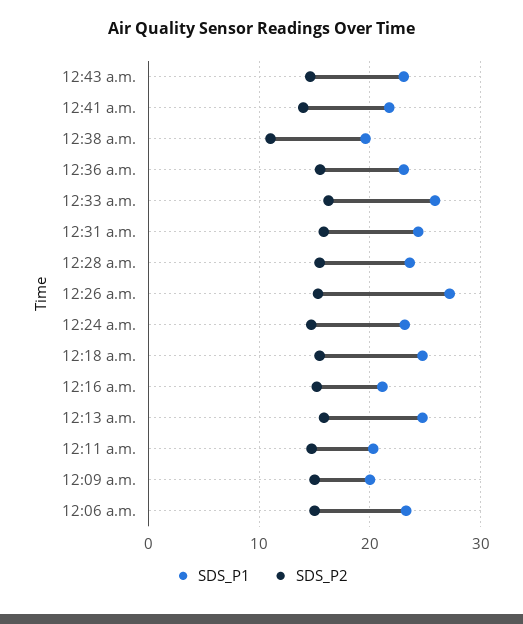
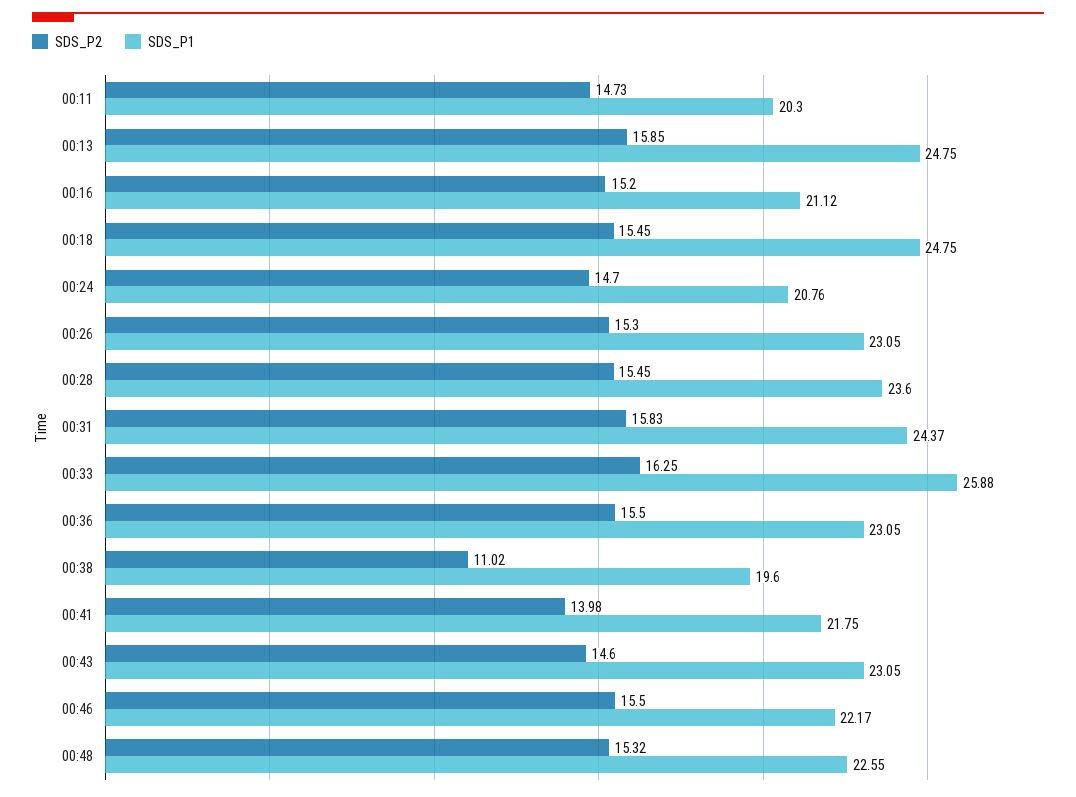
SDS_P1, 12:26 a.m.: 27 -> 23.05
SDS_P1, 12:24 a.m.: 23 -> 20.76
SDS_P1, 12:09 a.m.: 20 -> none
SDS_P2, 12:09 a.m.: 15 -> none
SDS_P1, 12:06 a.m.: 23 -> none
SDS_P2, 12:06 a.m.: 15 -> none
SDS_P2, 00:46: none -> 15.5
SDS_P1, 00:46: none -> 22.17
SDS_P2, 00:48: none -> 15.32
SDS_P1, 00:48: none -> 22.55

